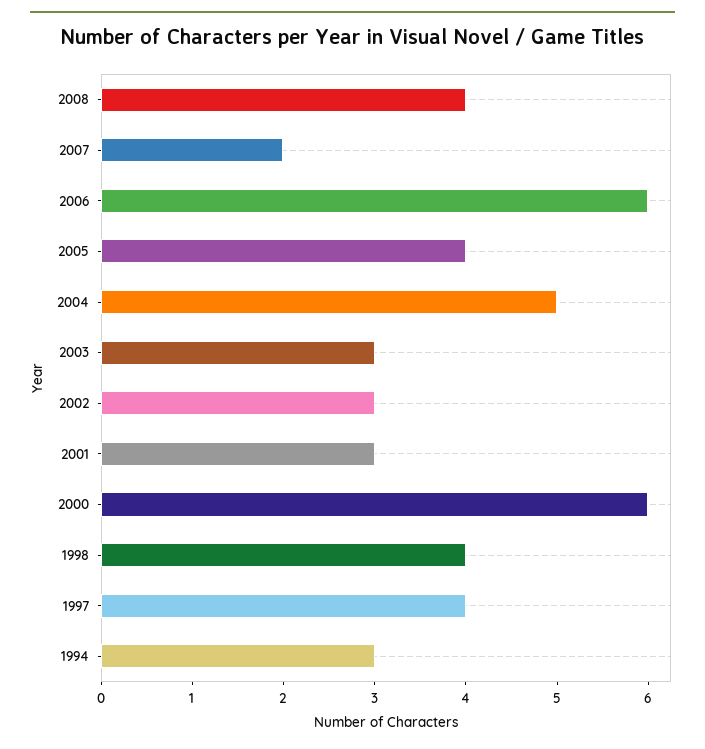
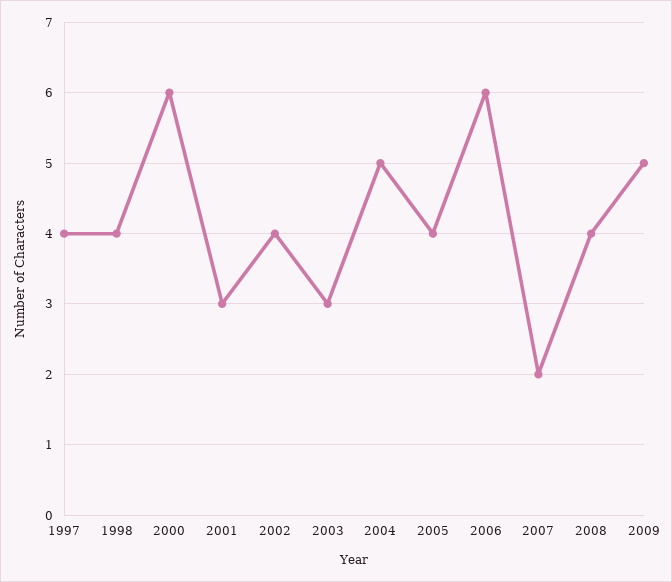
2002: 3 -> 4
1994: 3 -> none
2009: none -> 5

